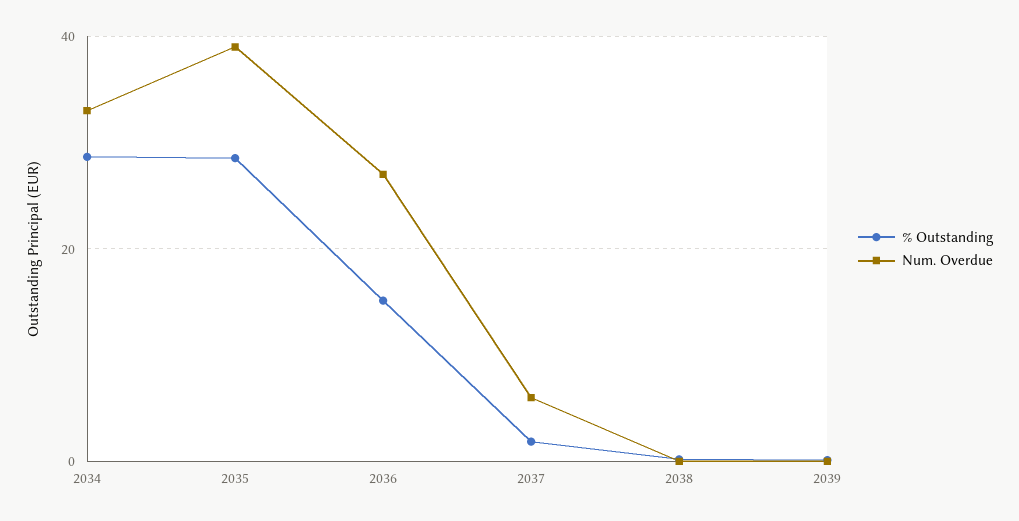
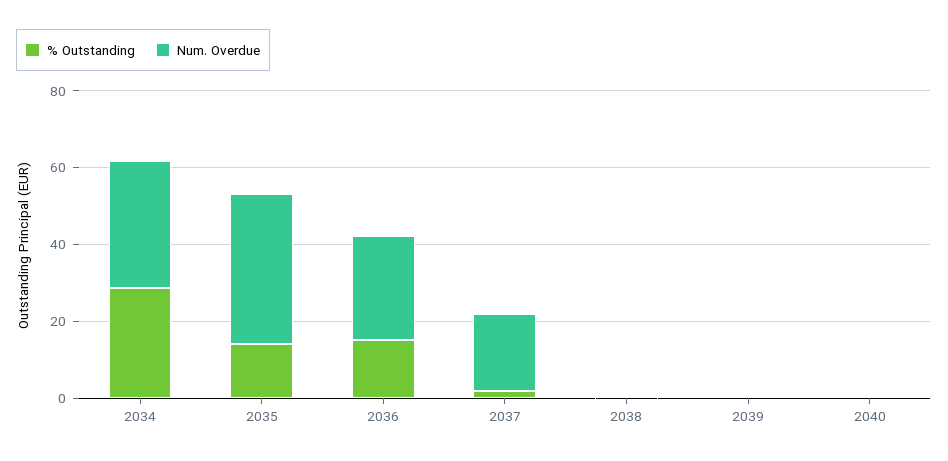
% Outstanding, 2035: 28 -> 15
Num. Overdue, 2037: 6 -> 20
% Outstanding, 2040: none -> 0
Num. Overdue, 2040: none -> 0

